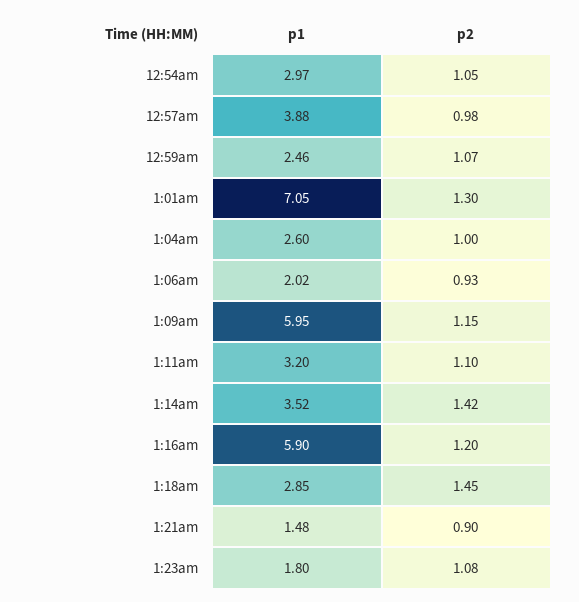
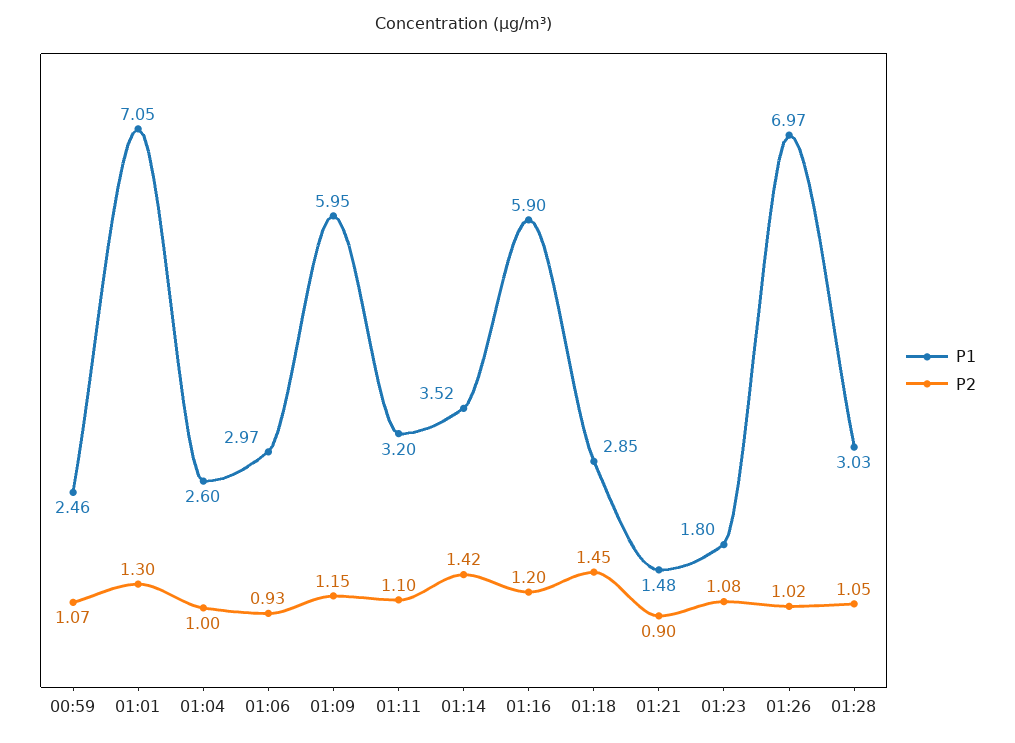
p1, 12:54am: 2.97 -> none
p2, 12:54am: 1.05 -> none
p1, 12:57am: 3.88 -> none
p2, 12:57am: 0.98 -> none
p1, 1:06am: 2.02 -> 2.97
p1, 01:26: none -> 6.97
p2, 01:26: none -> 1.02
p1, 01:28: none -> 3.03
p2, 01:28: none -> 1.05

